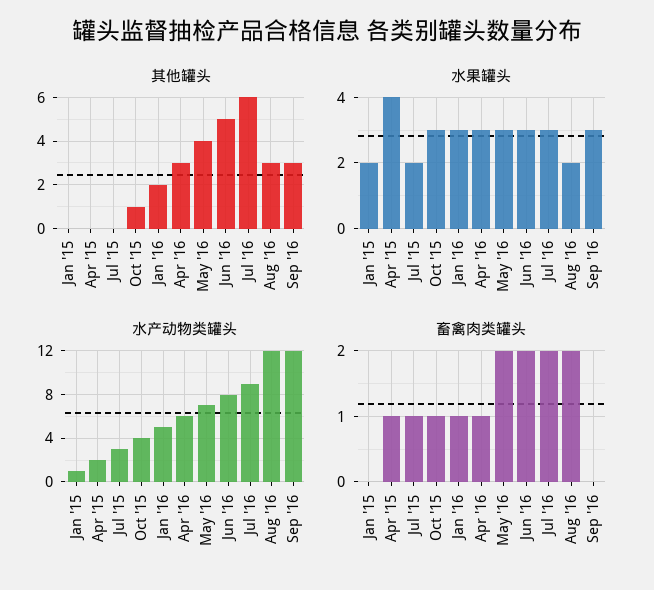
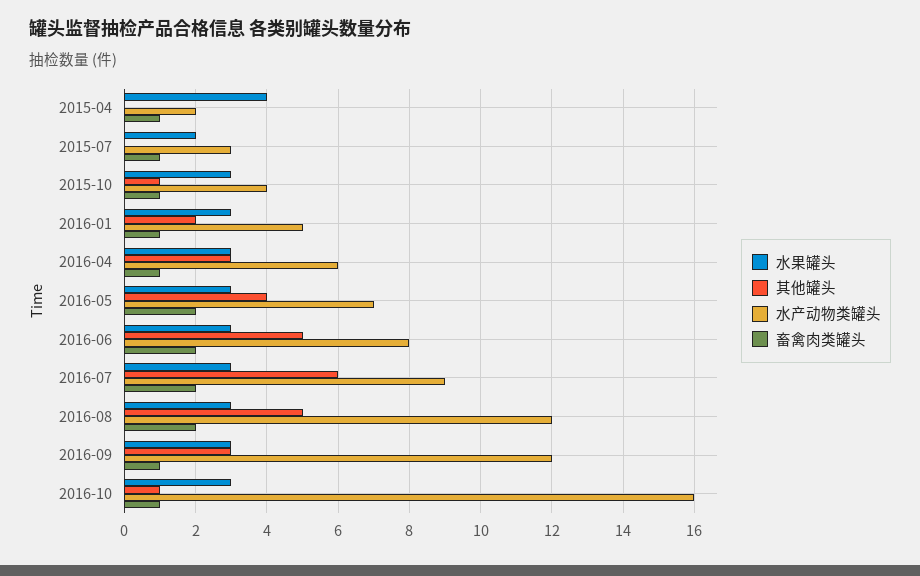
其他罐头, Jan '15: 0 -> none
其他罐头, Aug '16: 3 -> 5
水果罐头, Jan '15: 2 -> none
水果罐头, Aug '16: 2 -> 3
水产动物类罐头, Jan '15: 1 -> none
畜禽肉类罐头, Jan '15: 0 -> none
畜禽肉类罐头, Sep '16: 0 -> 1
水果罐头, 2016-10: none -> 3
其他罐头, 2016-10: none -> 1
水产动物类罐头, 2016-10: none -> 16
畜禽肉类罐头, 2016-10: none -> 1

